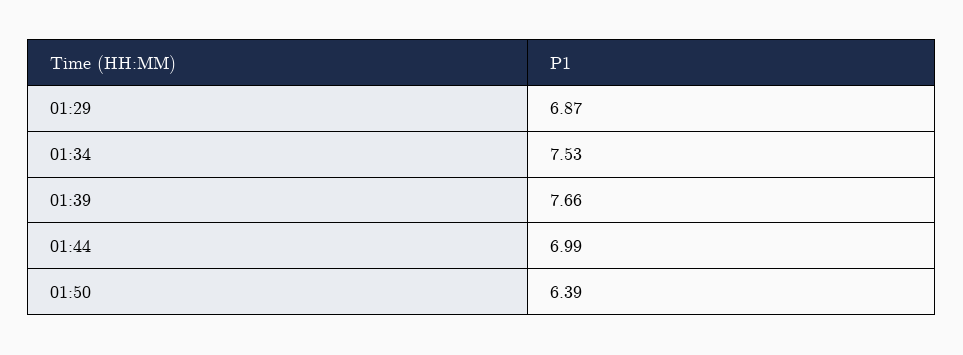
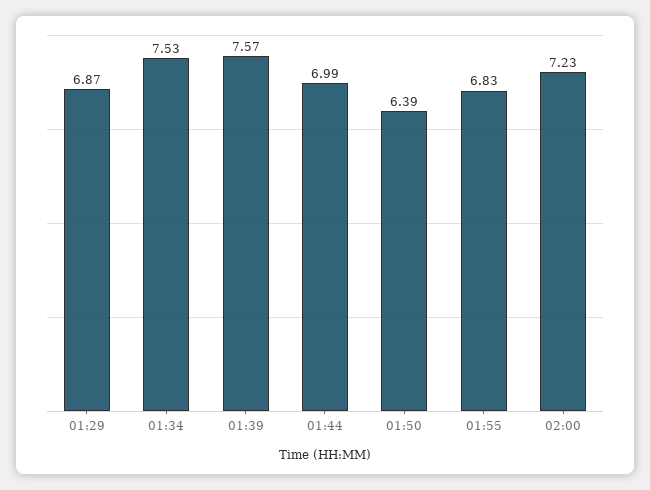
01:39: 7.66 -> 7.57
01:55: none -> 6.83
02:00: none -> 7.23

